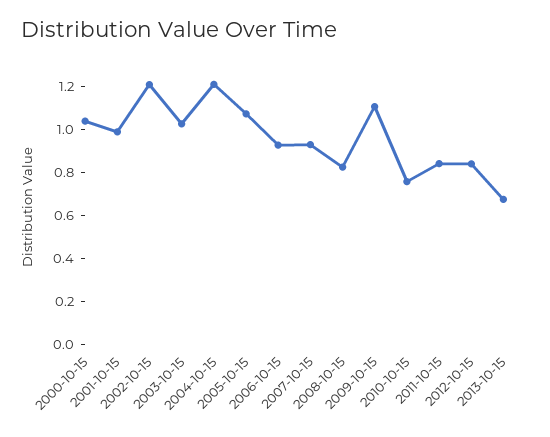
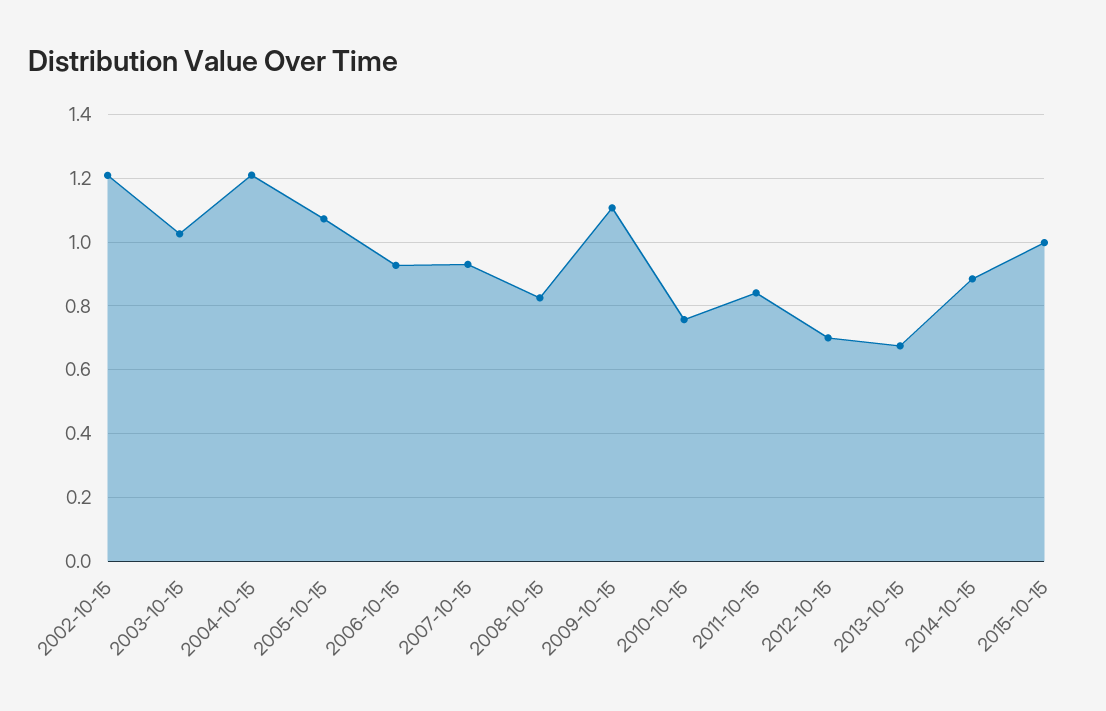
2000-10-15: 1.05 -> none
2001-10-15: 1 -> none
2012-10-15: 0.85 -> 0.7
2014-10-15: none -> 0.88
2015-10-15: none -> 1

